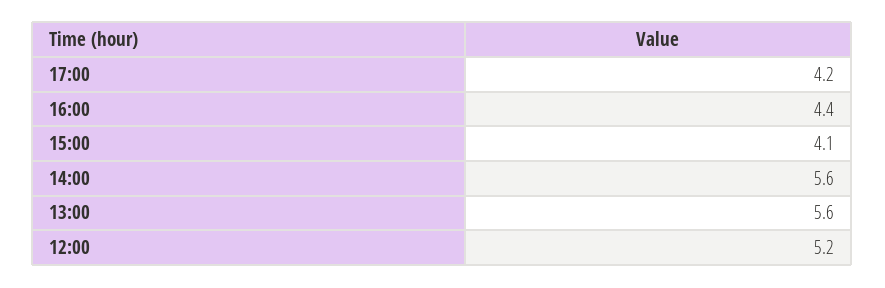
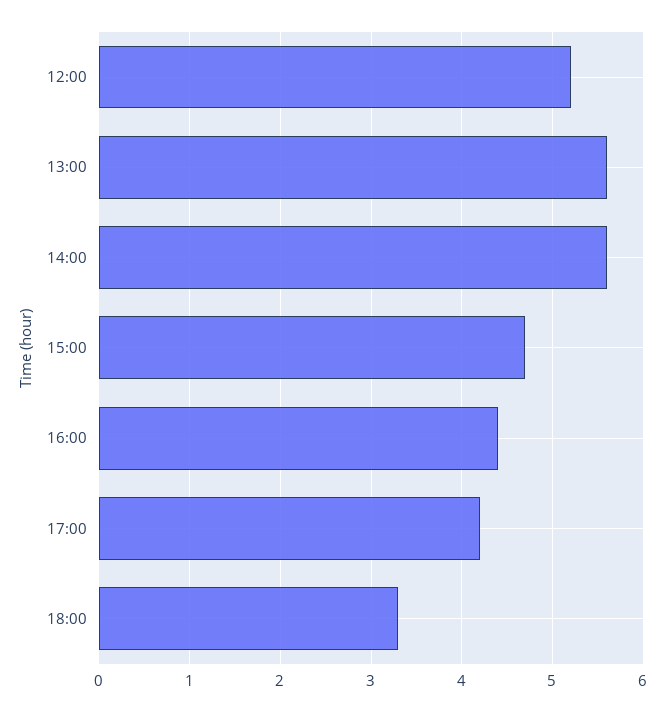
15:00: 4.1 -> 4.7
18:00: none -> 3.3

